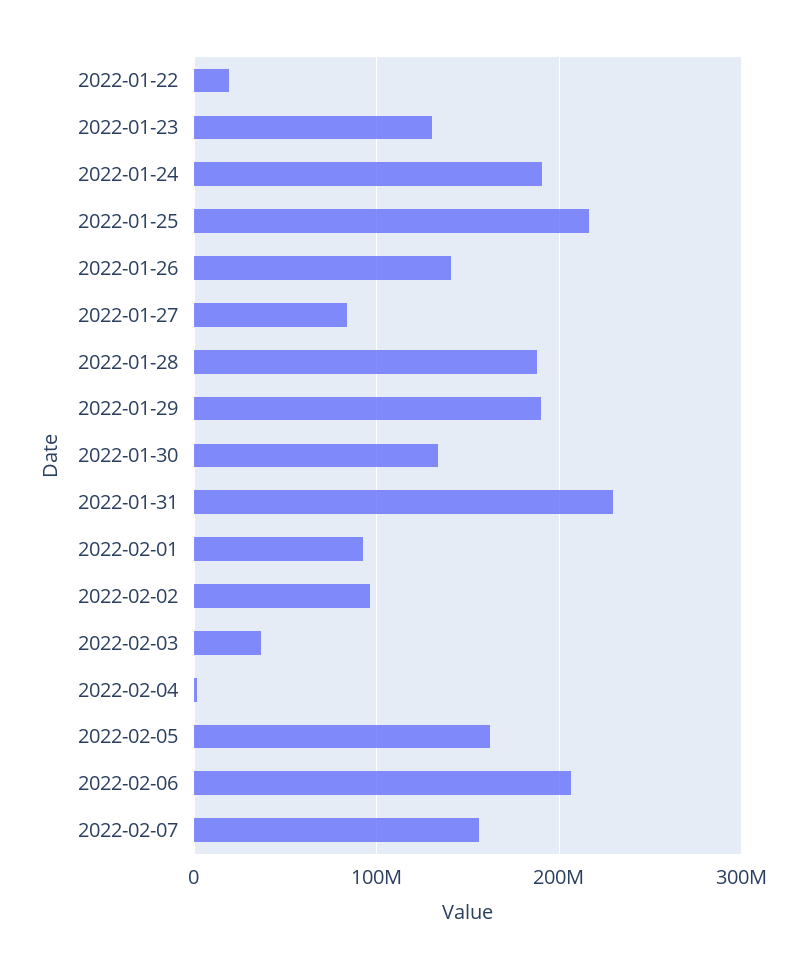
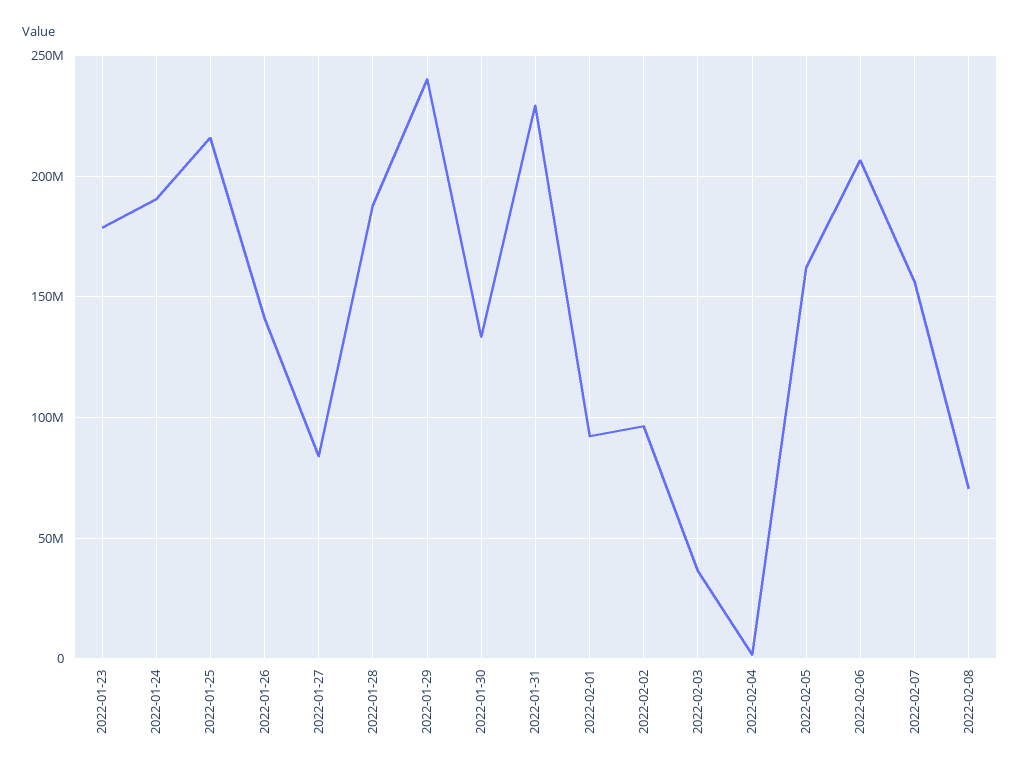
2022-01-22: 20000000 -> none
2022-01-23: 130000000 -> 180000000
2022-01-29: 190000000 -> 240000000
2022-02-08: none -> 70000000

